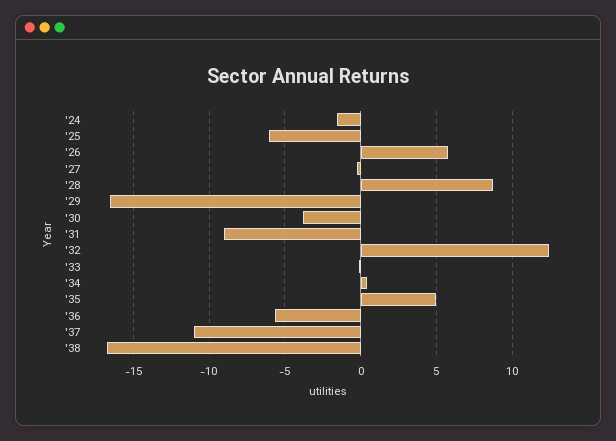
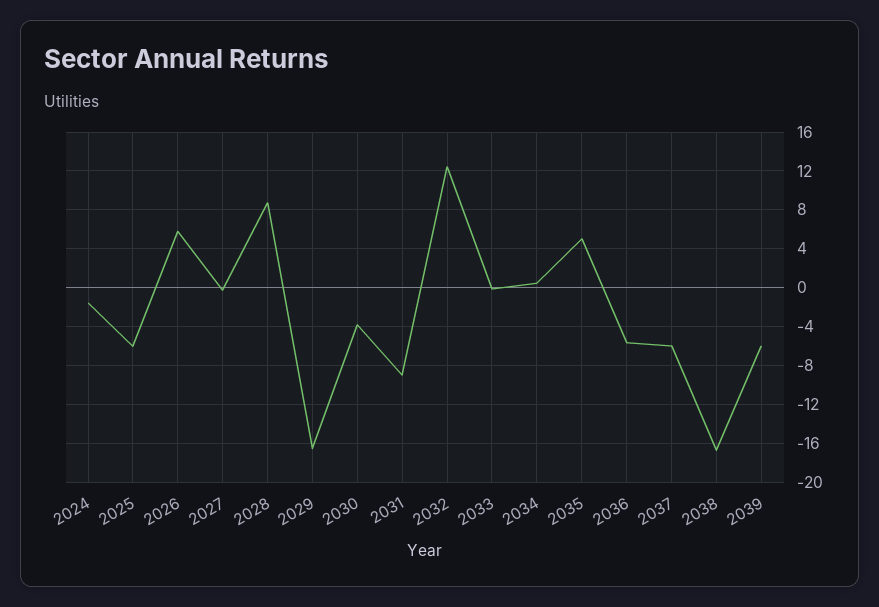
'37: -11 -> -6
2039: none -> -6

